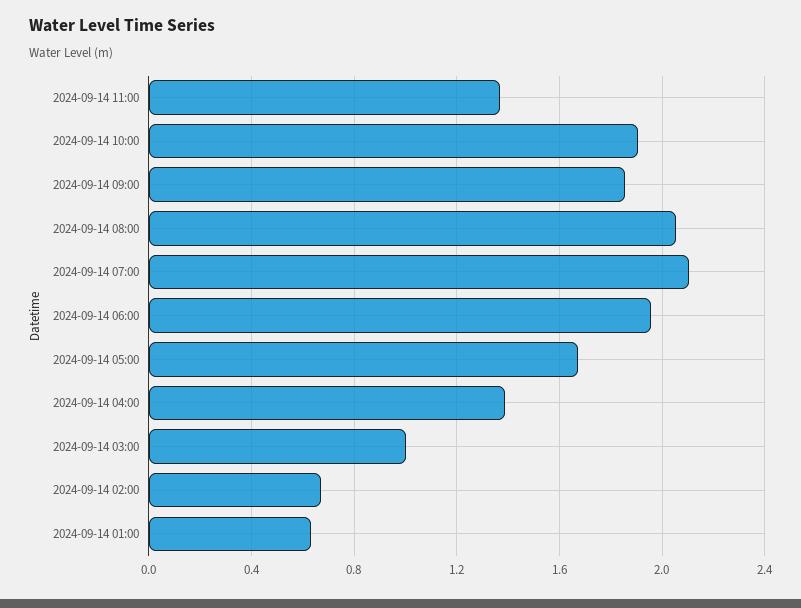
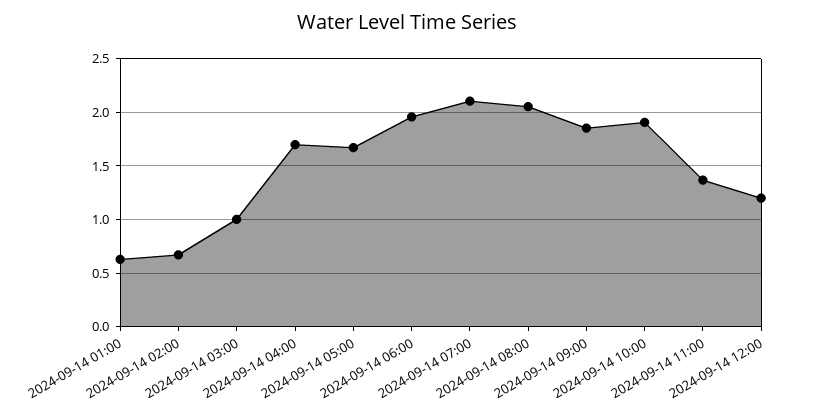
2024-09-14 04:00: 1.4 -> 1.7
2024-09-14 12:00: none -> 1.2

